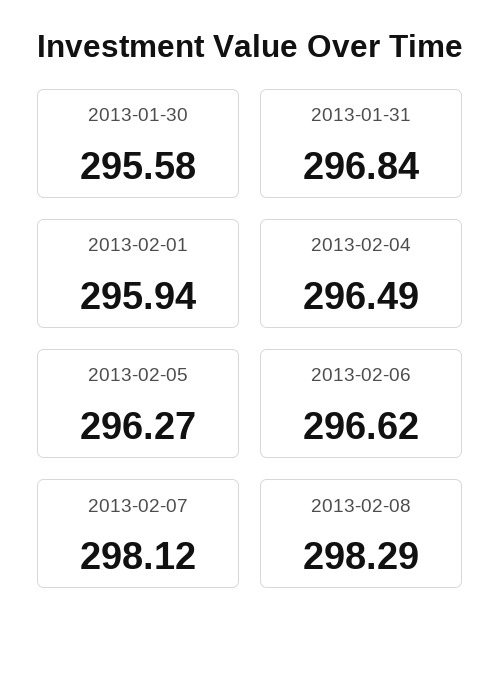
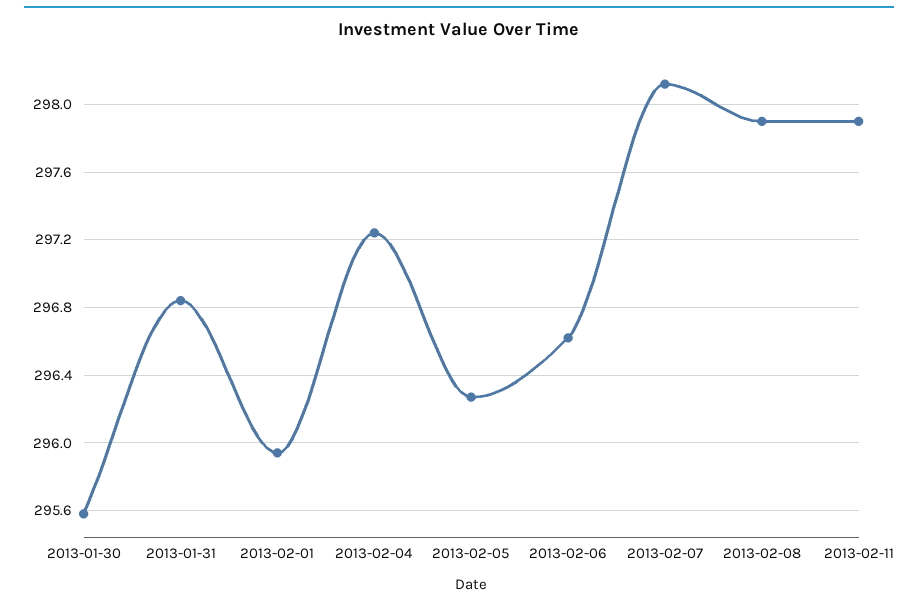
2013-02-04: 296.49 -> 297.25
2013-02-08: 298.29 -> 297.9
2013-02-11: none -> 297.9

